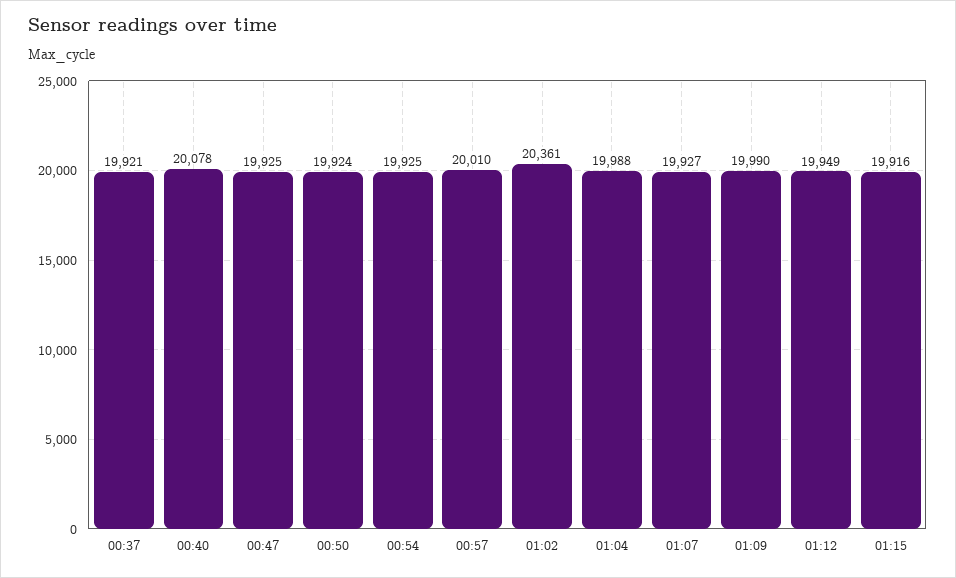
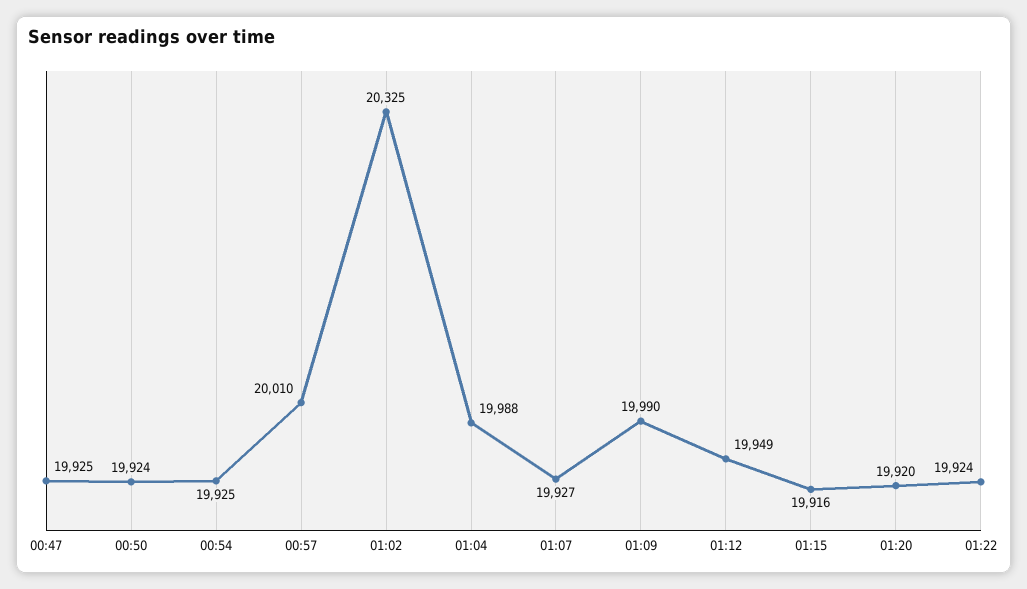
00:37: 19921 -> none
00:40: 20078 -> none
01:02: 20361 -> 20325
01:20: none -> 19920
01:22: none -> 19924

